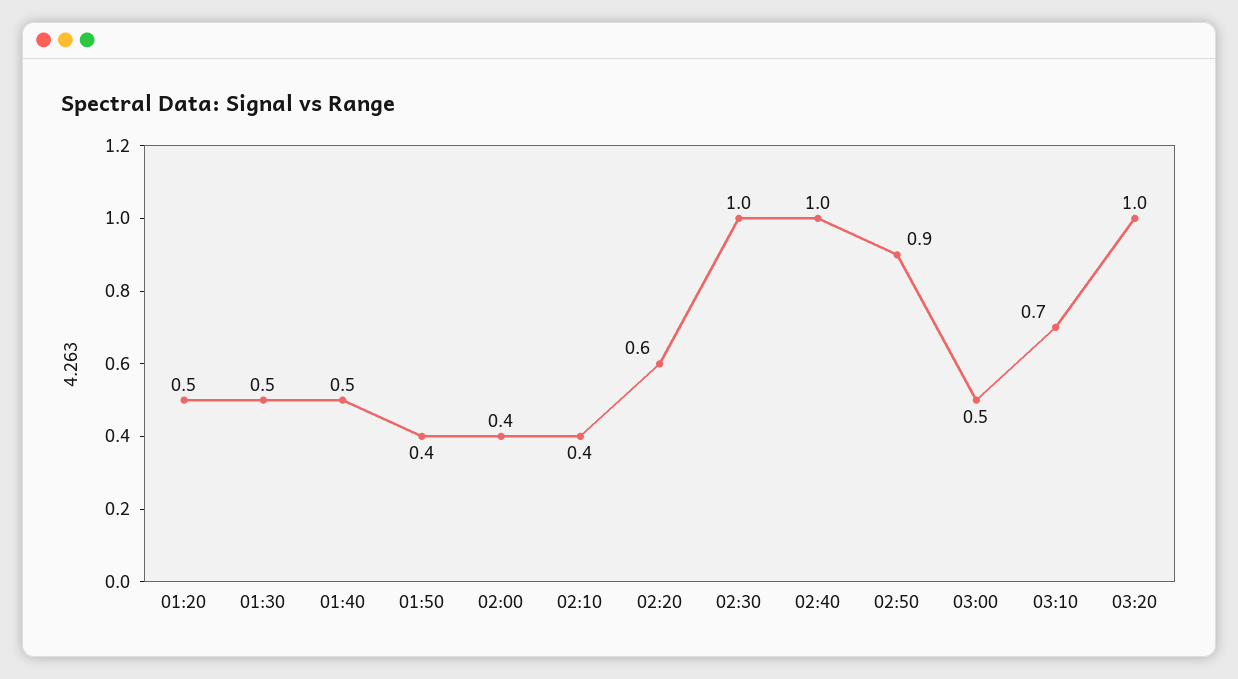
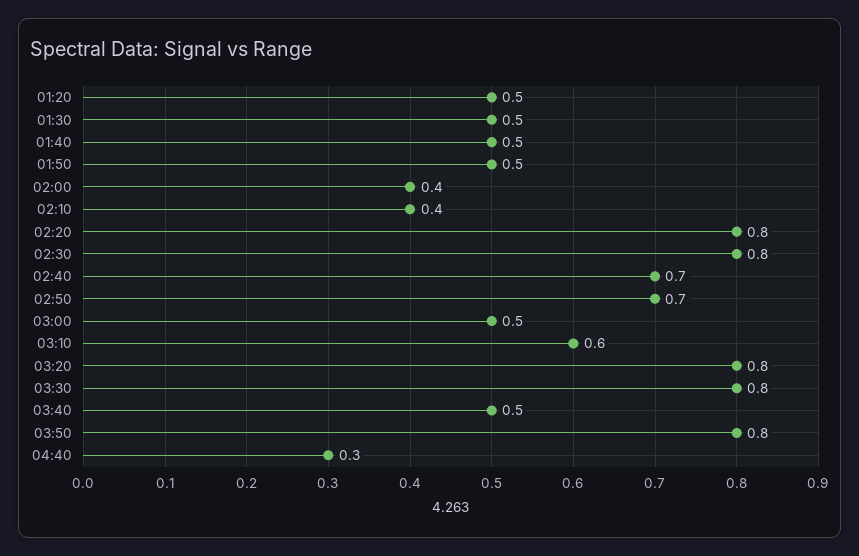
01:50: 0.4 -> 0.5
02:20: 0.6 -> 0.8
02:30: 1 -> 0.8
02:40: 1 -> 0.7
02:50: 0.9 -> 0.7
03:10: 0.7 -> 0.6
03:20: 1 -> 0.8
03:30: none -> 0.8
03:40: none -> 0.5
03:50: none -> 0.8
04:40: none -> 0.3

